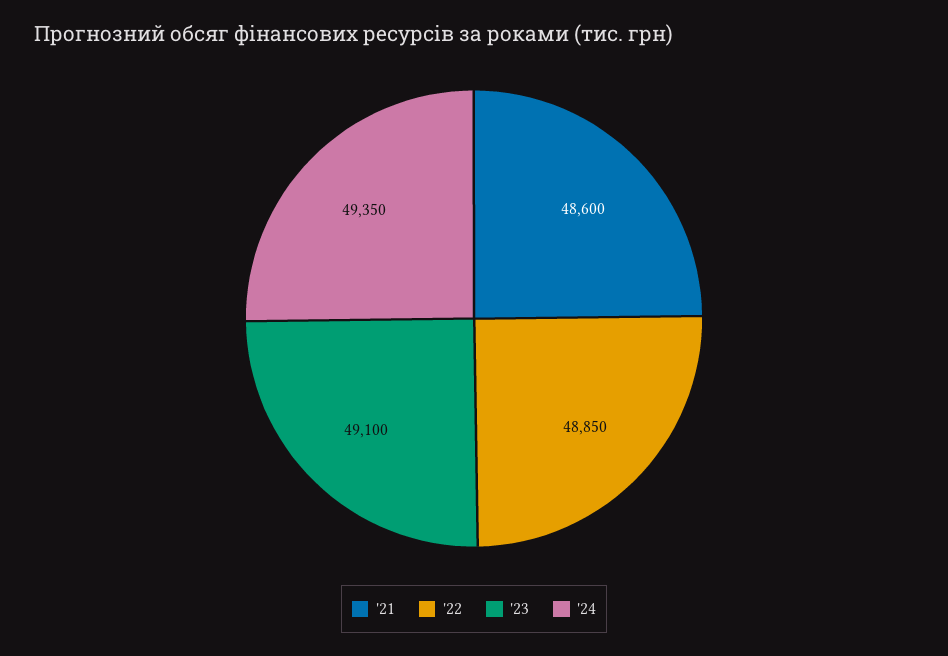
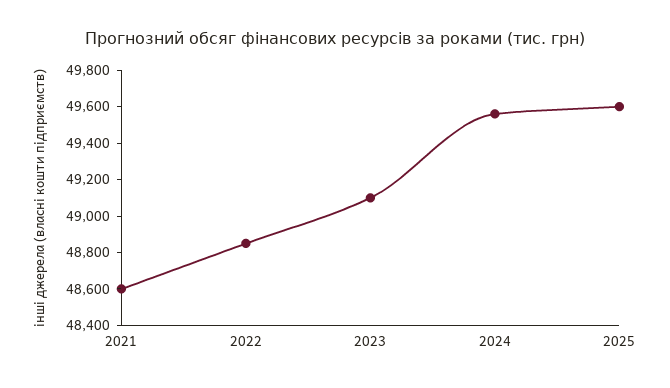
'24: 49350 -> 49550
2025: none -> 49600

